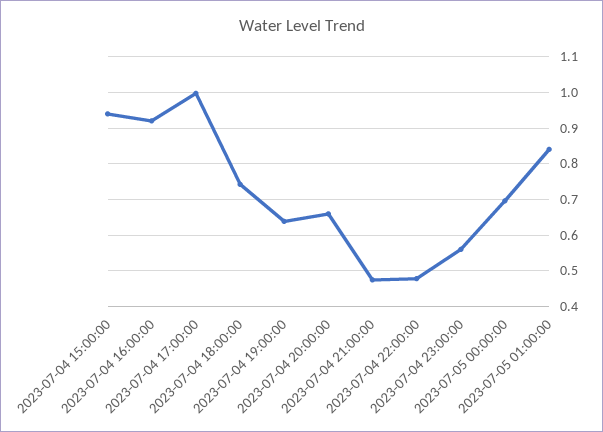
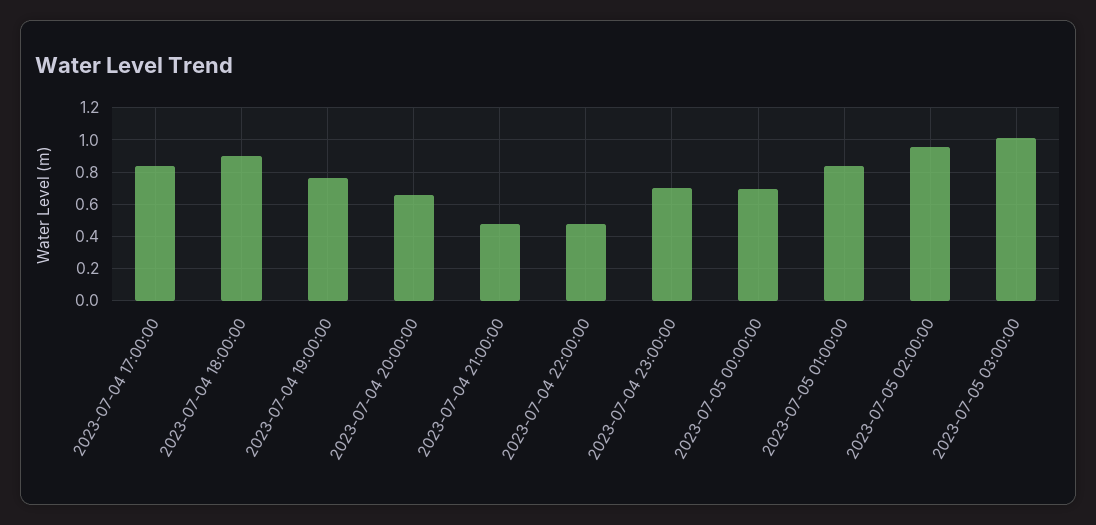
2023-07-04 15:00:00: 0.94 -> none
2023-07-04 16:00:00: 0.92 -> none
2023-07-04 17:00:00: 1 -> 0.85
2023-07-04 18:00:00: 0.74 -> 0.9
2023-07-04 19:00:00: 0.64 -> 0.75
2023-07-04 23:00:00: 0.56 -> 0.7
2023-07-05 02:00:00: none -> 0.95
2023-07-05 03:00:00: none -> 1

